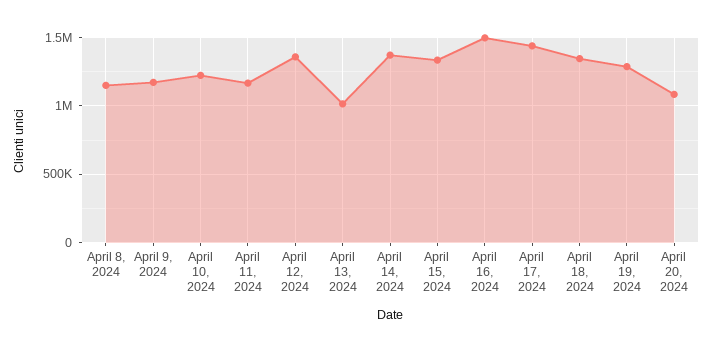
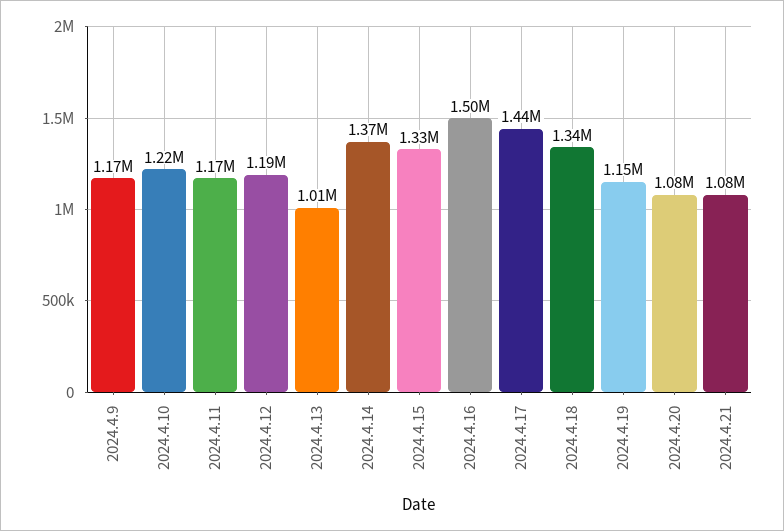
April 8, 2024: 1150000 -> none
April 12, 2024: 1350000 -> 1190000
April 19, 2024: 1300000 -> 1150000
2024.4.21: none -> 1080000

